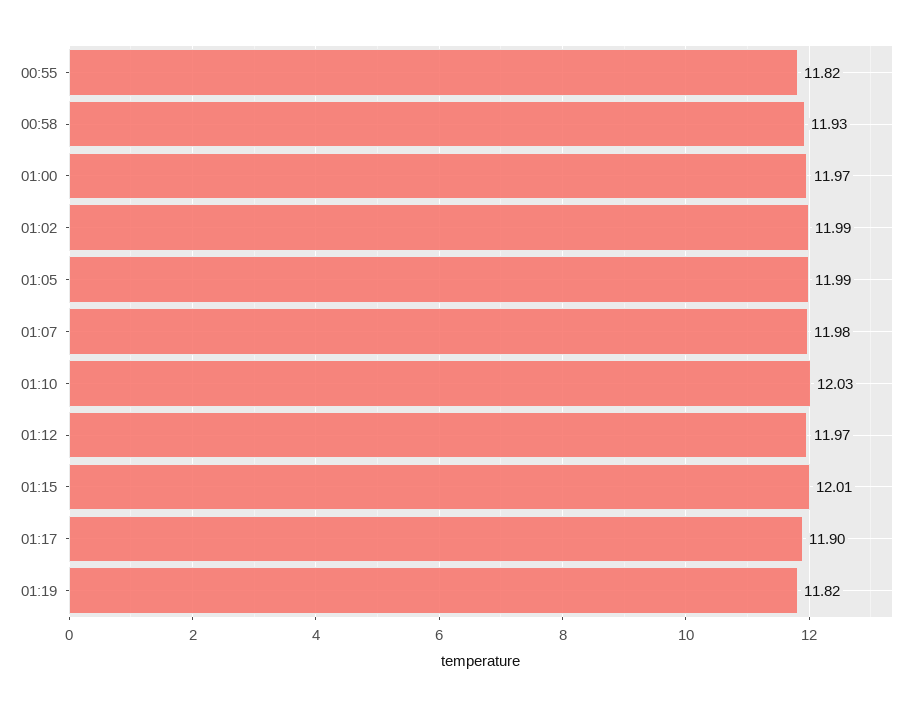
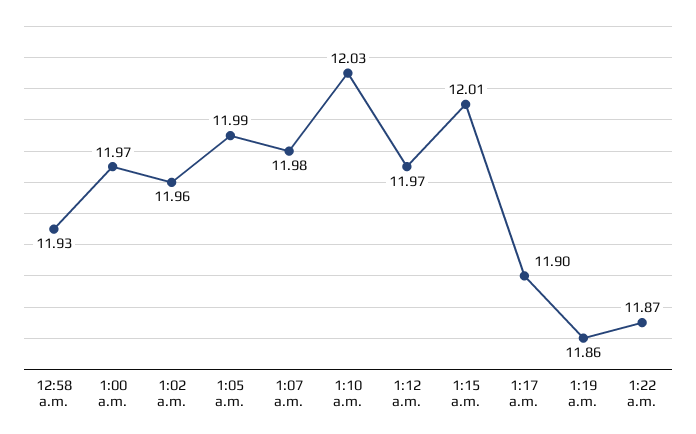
00:55: 11.82 -> none
01:02: 11.99 -> 11.96
01:19: 11.82 -> 11.86
1:22 a.m.: none -> 11.87

